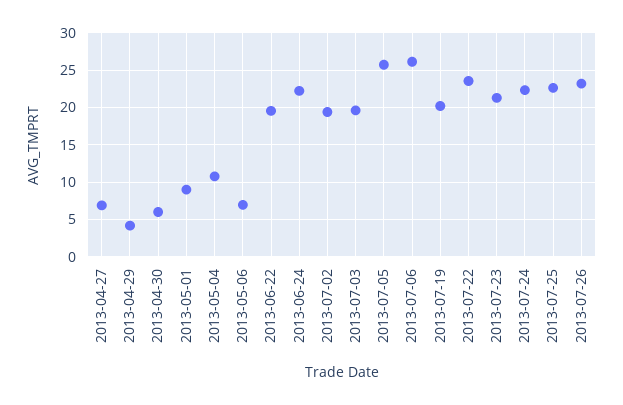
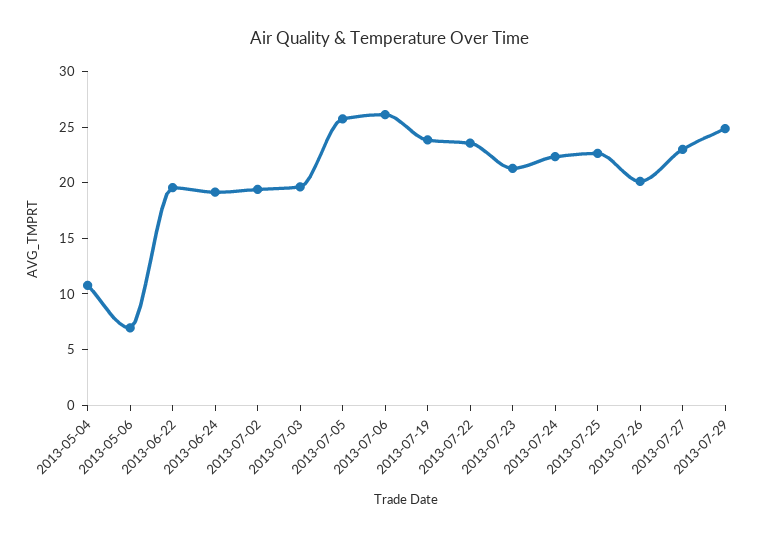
2013-04-27: 7 -> none
2013-04-29: 4 -> none
2013-04-30: 6 -> none
2013-05-01: 9 -> none
2013-06-24: 22 -> 19
2013-07-19: 20 -> 24
2013-07-26: 23 -> 20
2013-07-27: none -> 23
2013-07-29: none -> 25

